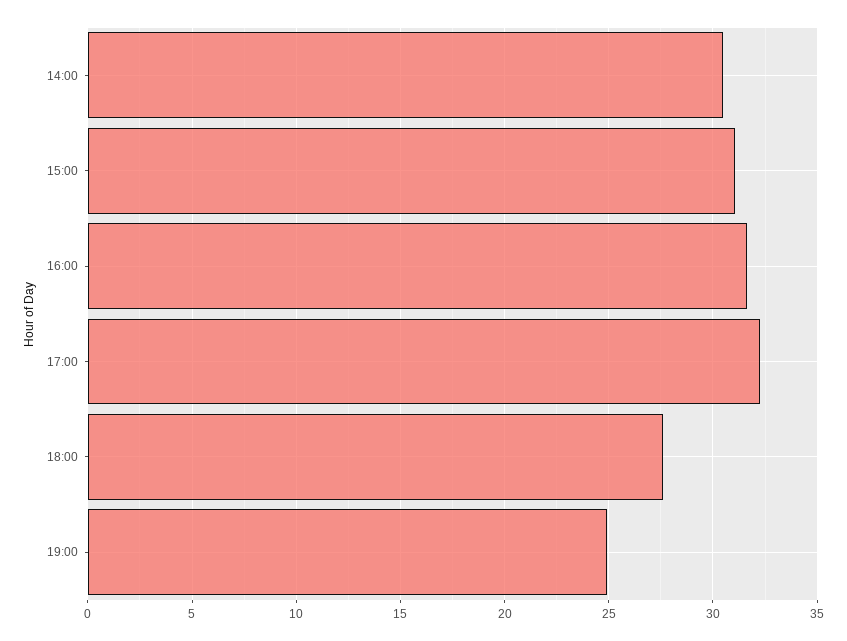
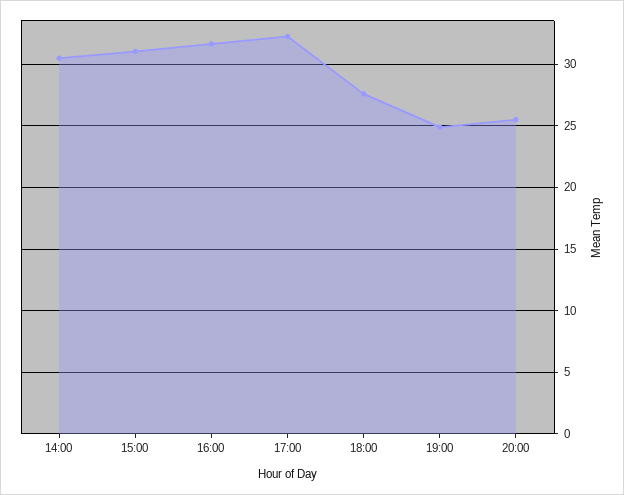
20:00: none -> 25.5

